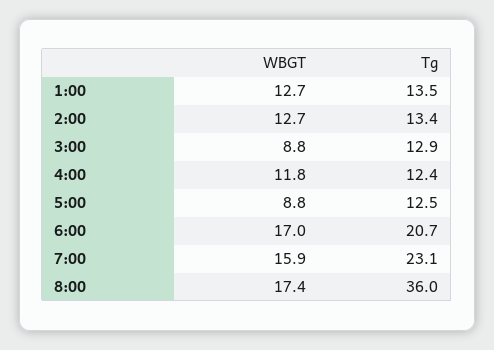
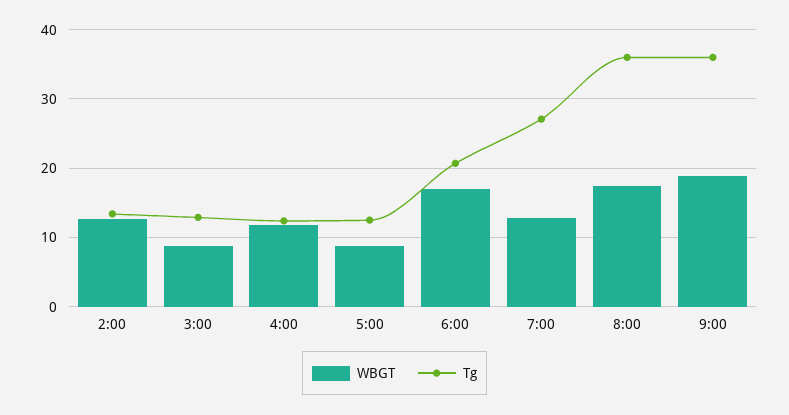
WBGT, 1:00: 12.7 -> none
Tg, 1:00: 13.5 -> none
WBGT, 7:00: 15.9 -> 13
Tg, 7:00: 23.1 -> 27
WBGT, 9:00: none -> 19
Tg, 9:00: none -> 36

